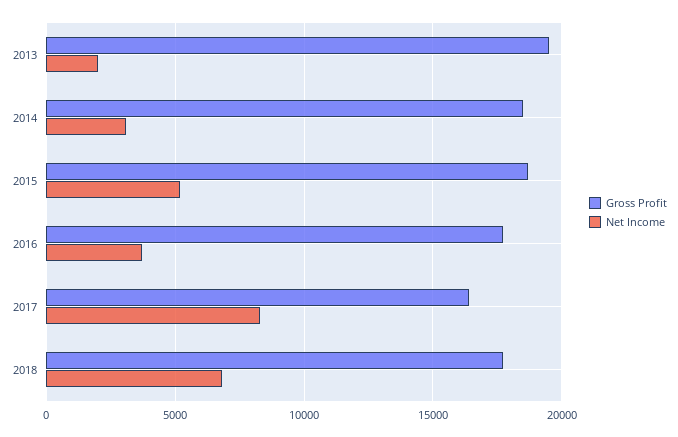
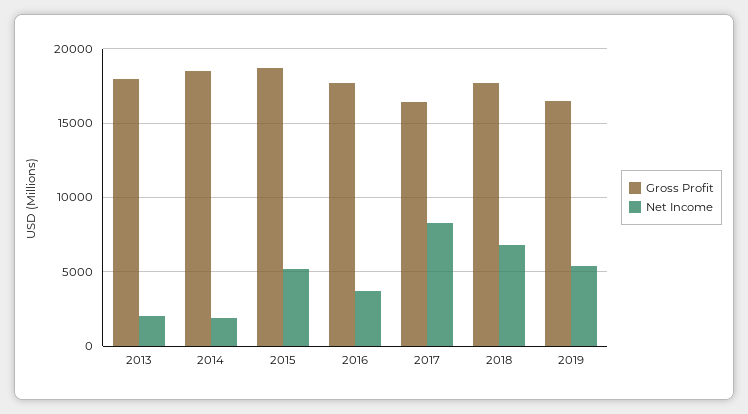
Gross Profit, 2013: 19500 -> 18000
Net Income, 2014: 3000 -> 2000
Gross Profit, 2019: none -> 16500
Net Income, 2019: none -> 5500

